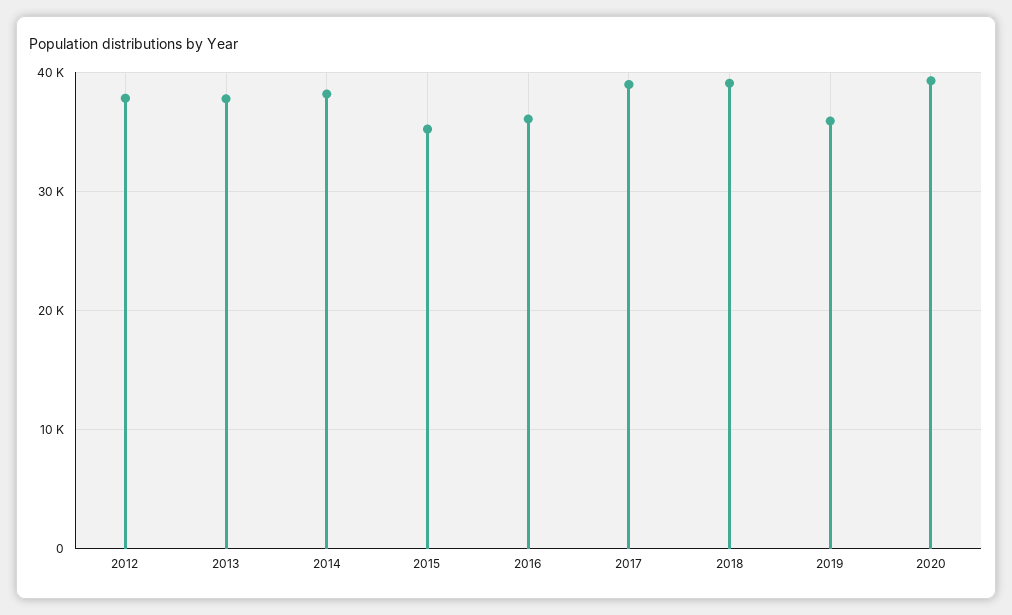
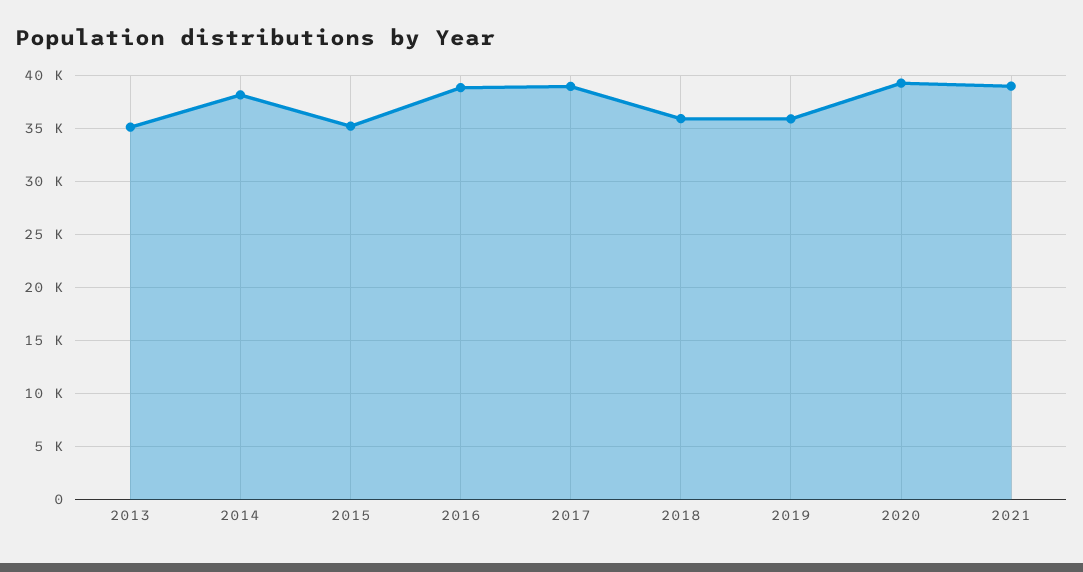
2012: 38000 -> none
2013: 38000 -> 35000
2016: 36000 -> 39000
2018: 39000 -> 36000
2021: none -> 39000

